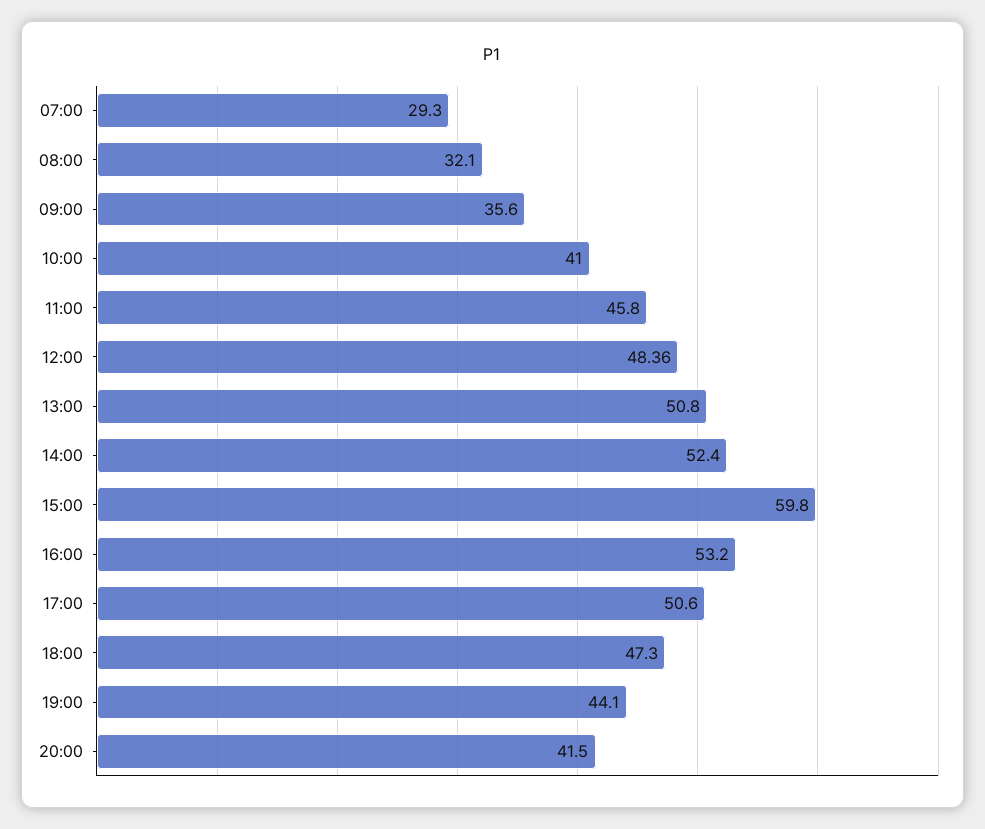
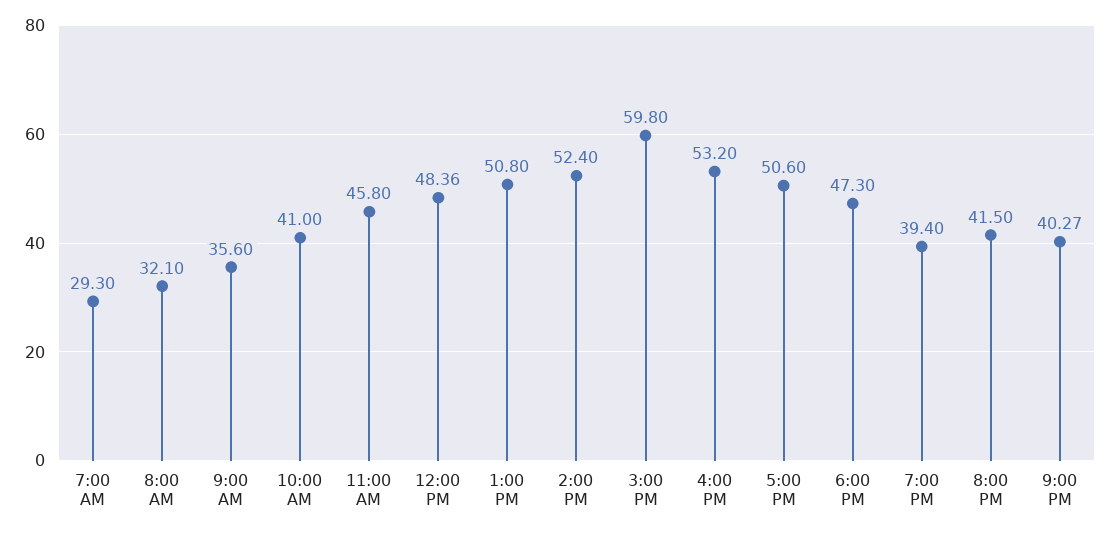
19:00: 44.1 -> 39.4
9:00 PM: none -> 40.27

